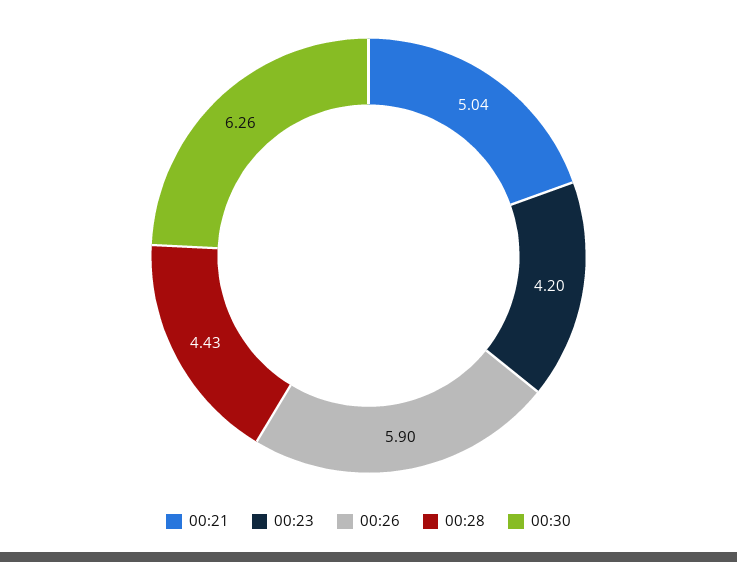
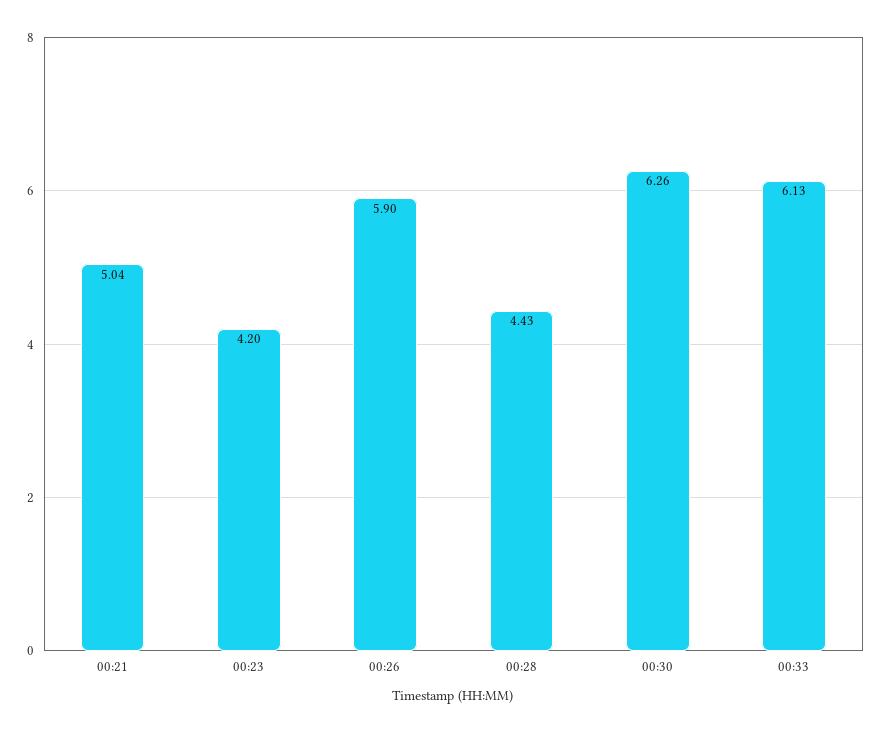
00:33: none -> 6.13

